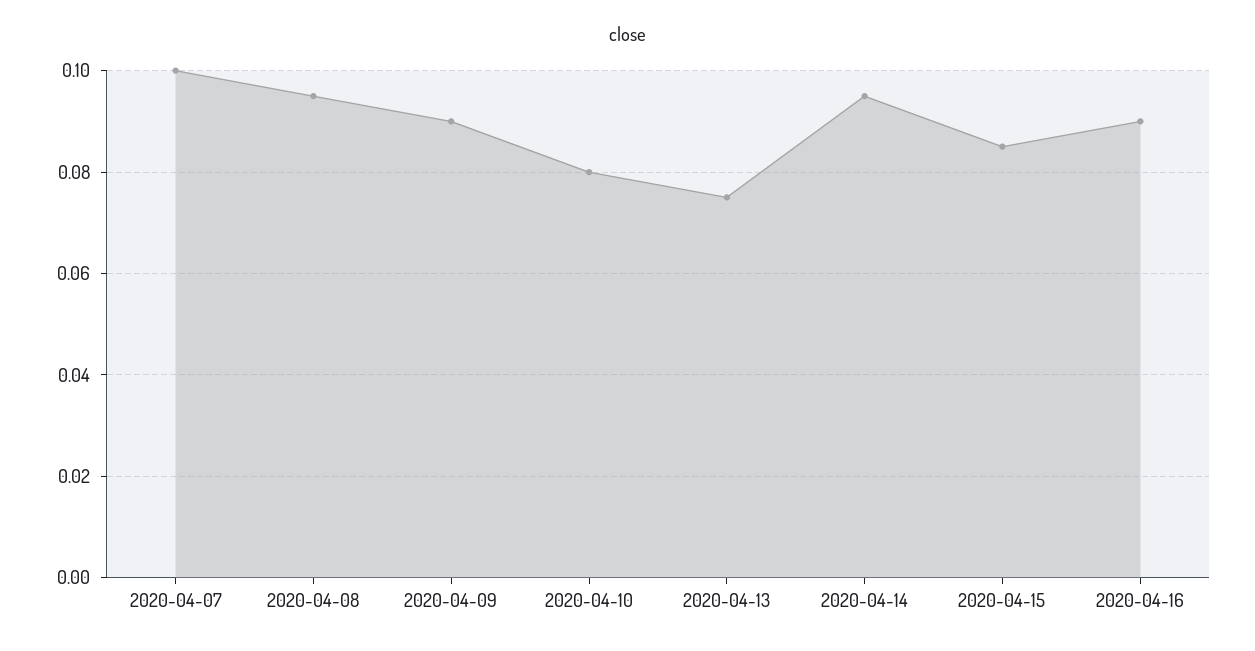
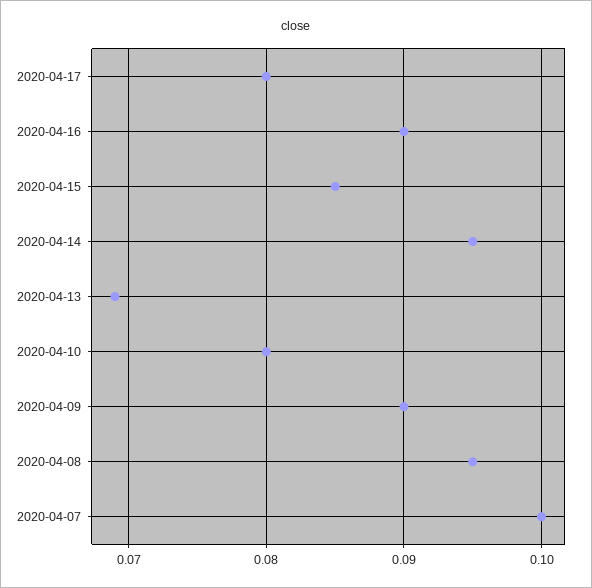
2020-04-13: 0.075 -> 0.069
2020-04-17: none -> 0.08

